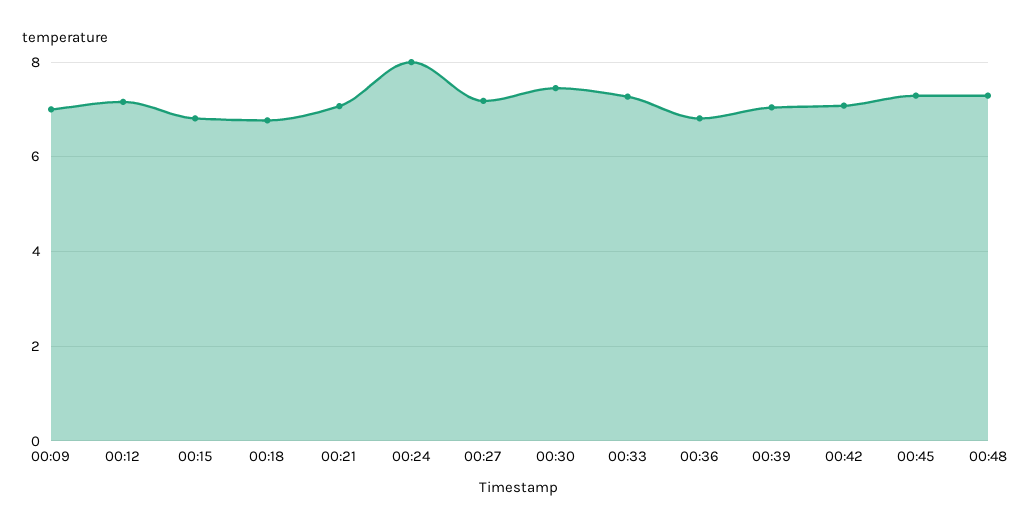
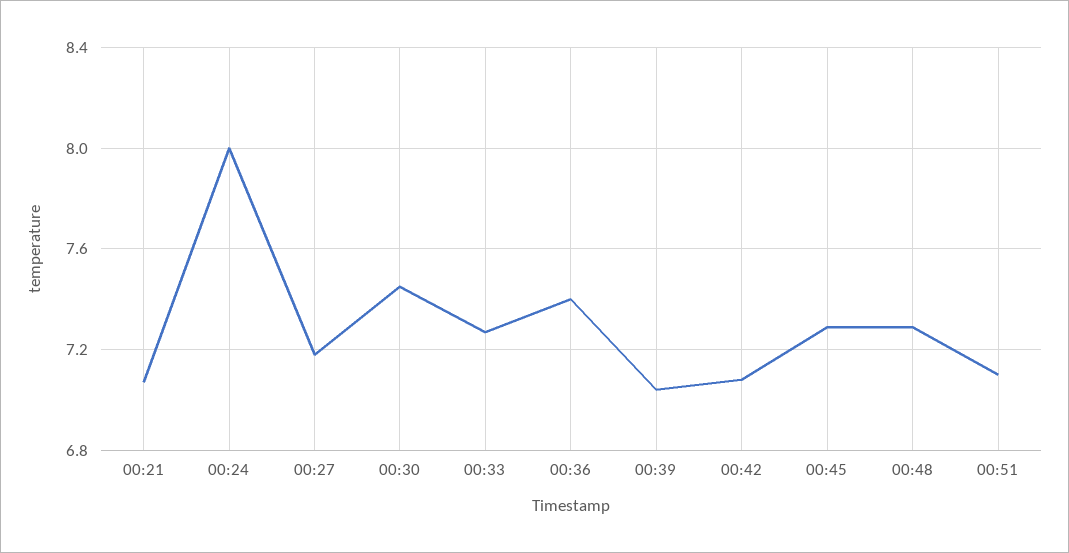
00:09: 7 -> none
00:12: 7.2 -> none
00:15: 6.8 -> none
00:18: 6.8 -> none
00:36: 6.8 -> 7.4
00:51: none -> 7.1

